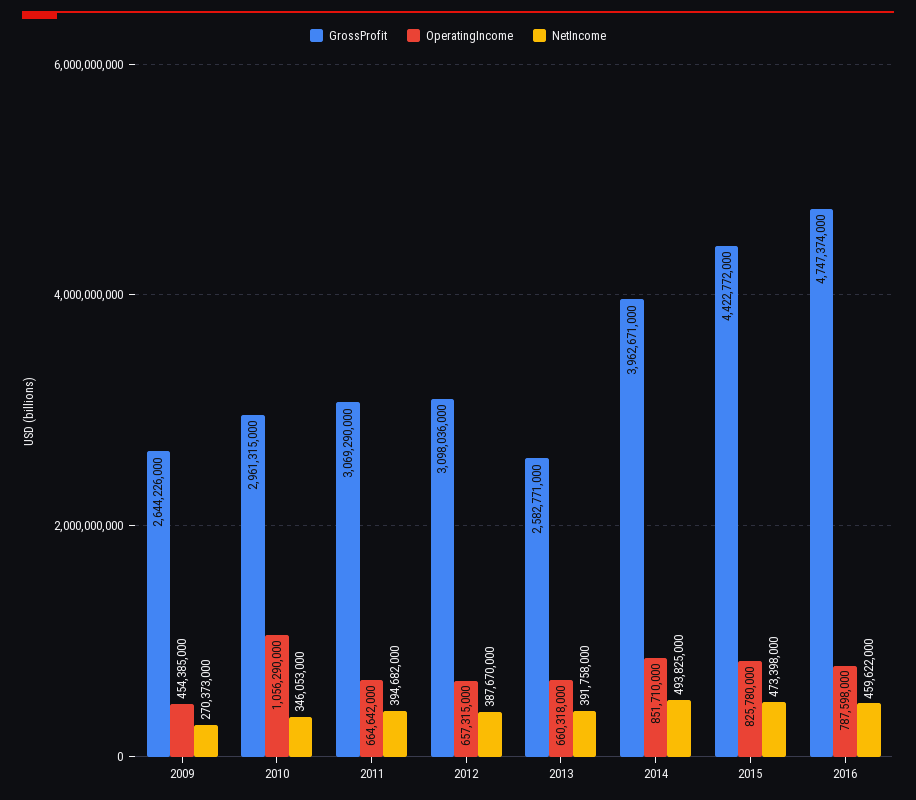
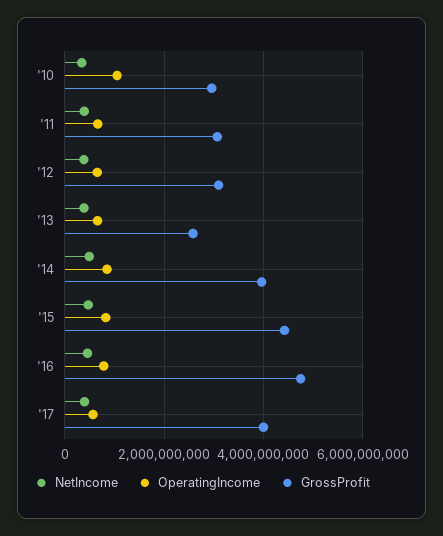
GrossProfit, 2009: 2644226000 -> none
OperatingIncome, 2009: 454385000 -> none
NetIncome, 2009: 270373000 -> none
NetIncome, '17: none -> 400000000
OperatingIncome, '17: none -> 600000000
GrossProfit, '17: none -> 4000000000

